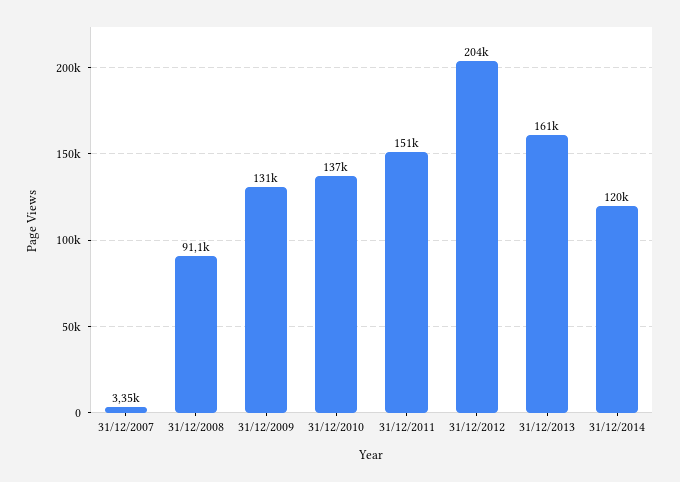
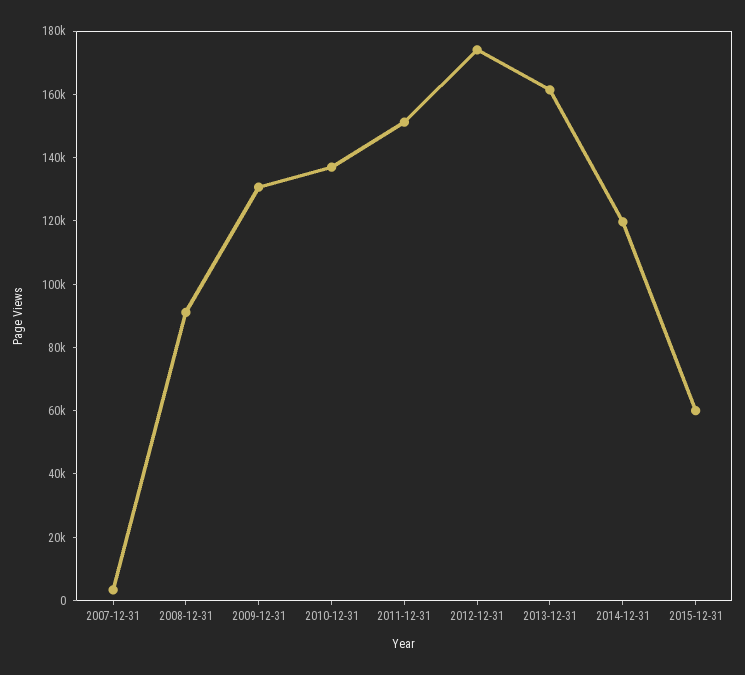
31/12/2012: 204000 -> 175000
2015-12-31: none -> 60000

